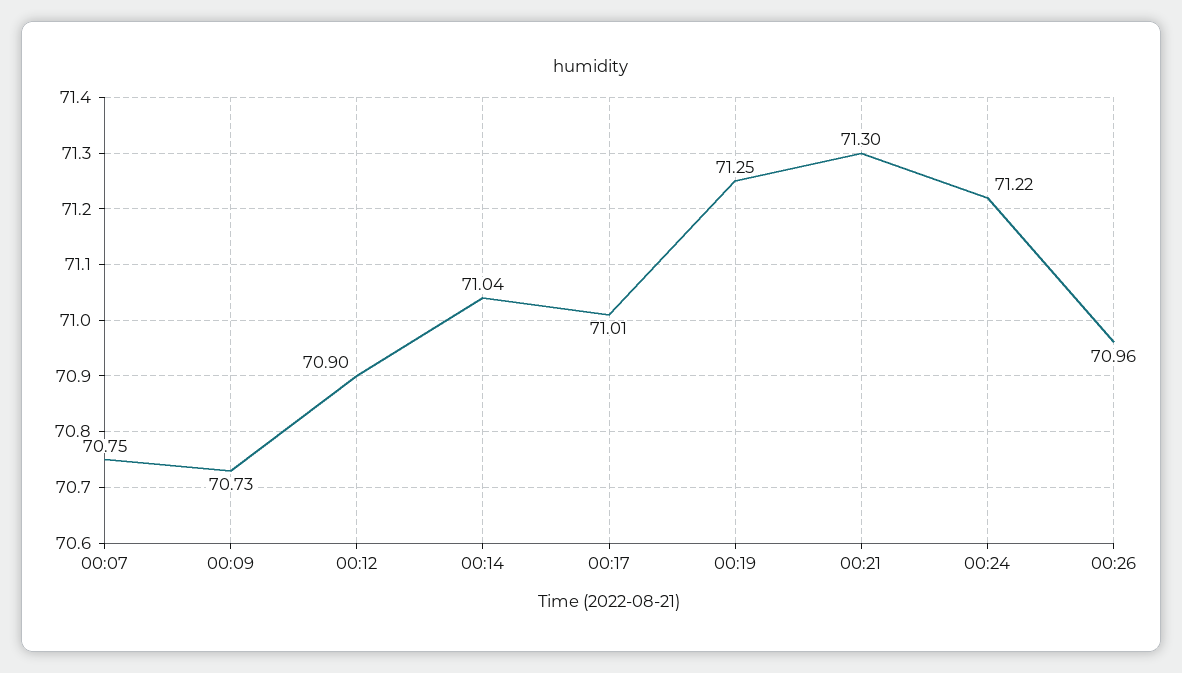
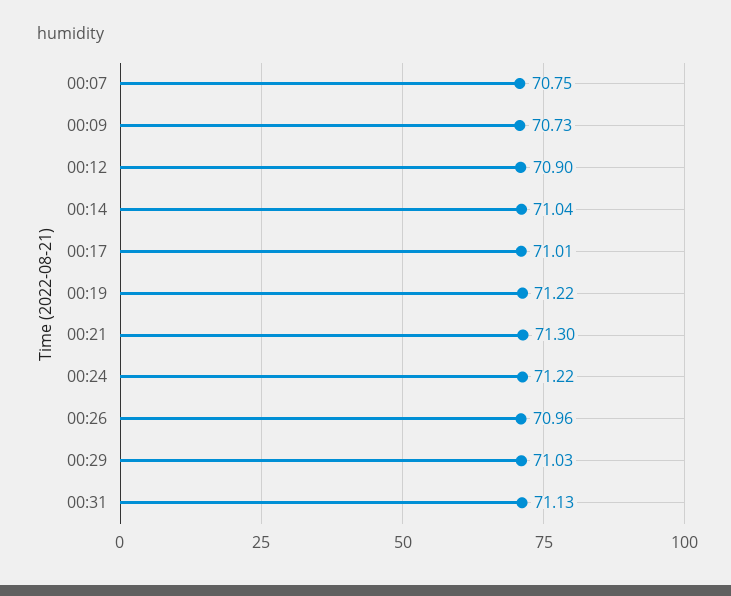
00:19: 71.25 -> 71.22
00:29: none -> 71.03
00:31: none -> 71.13

